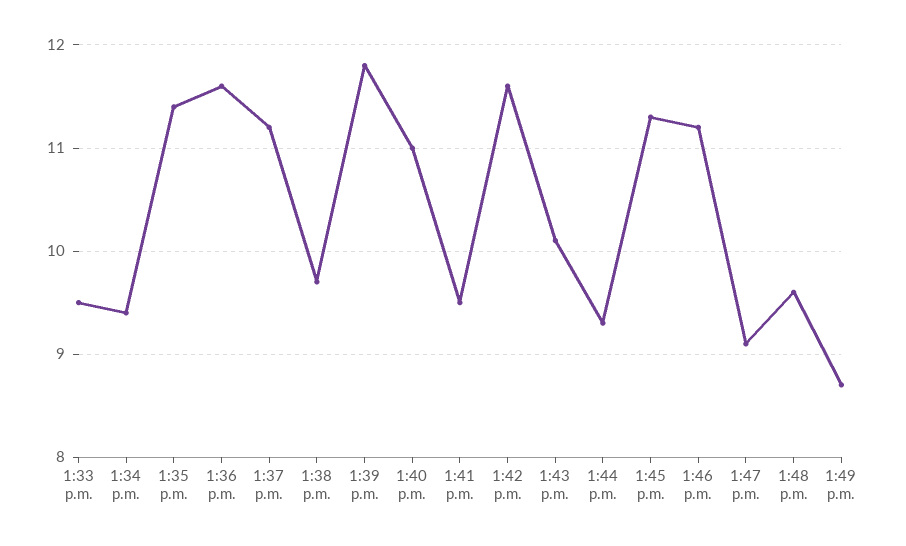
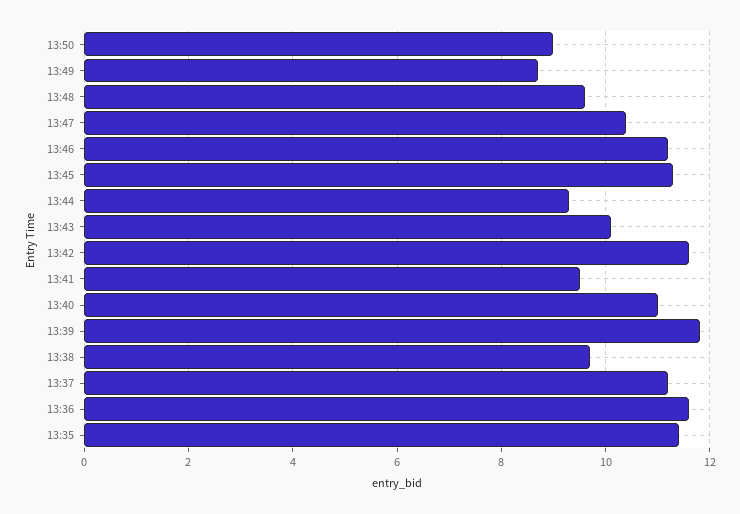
1:33 p.m.: 9.5 -> none
1:34 p.m.: 9.4 -> none
1:47 p.m.: 9.1 -> 10.5
13:50: none -> 9

